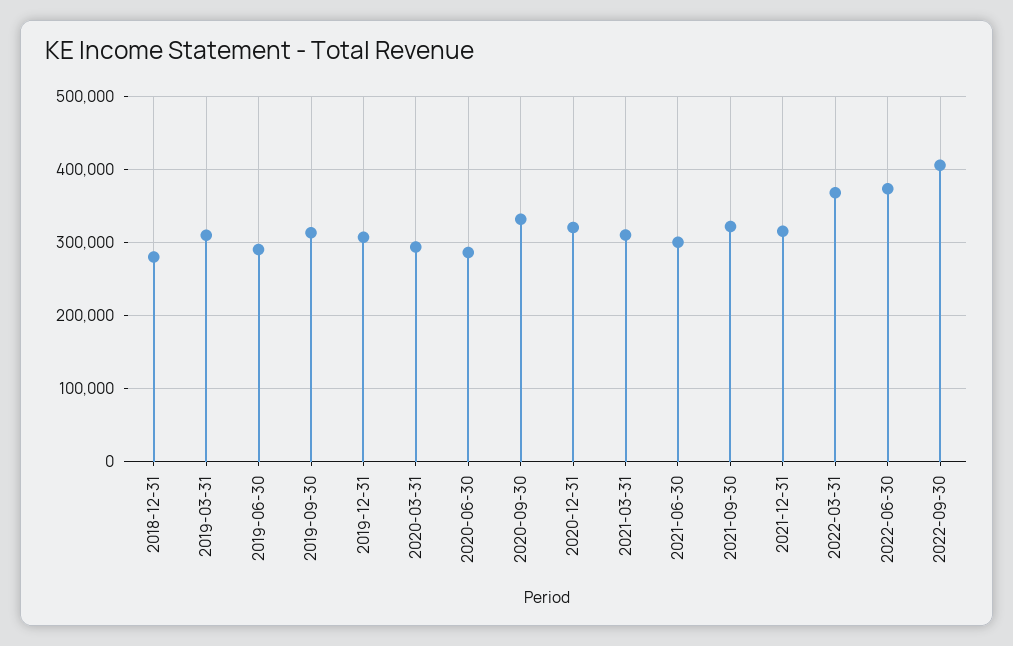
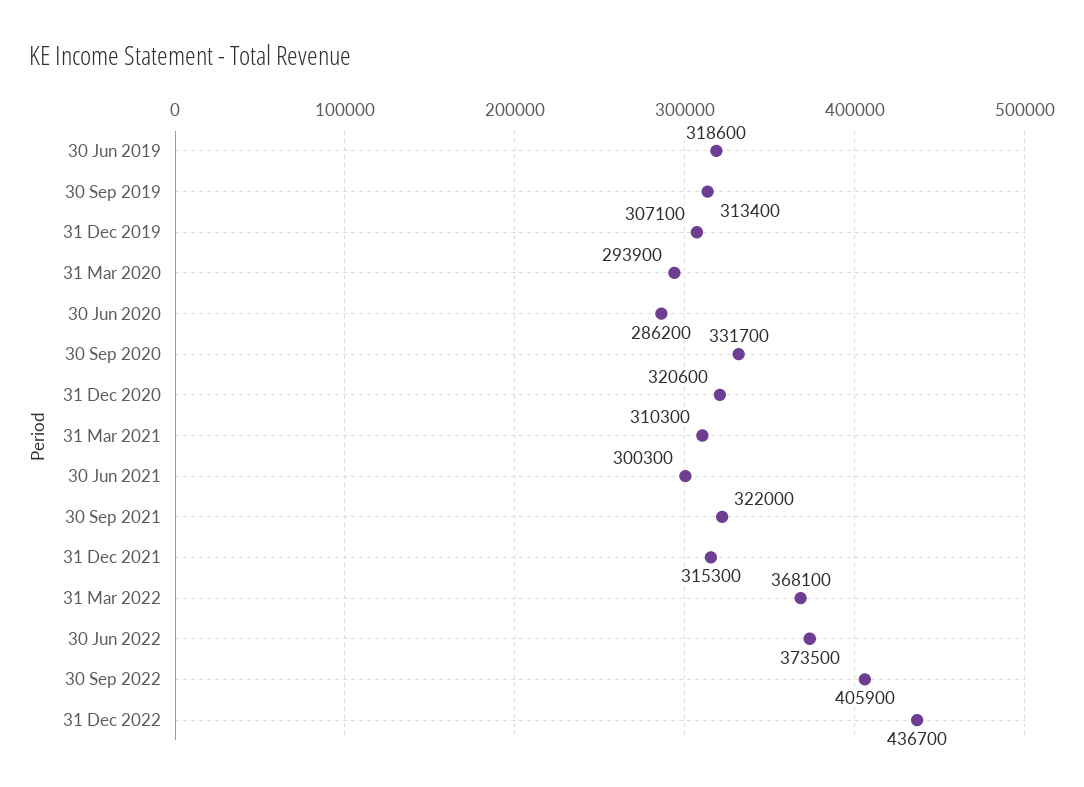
2018-12-31: 280000 -> none
2019-03-31: 310000 -> none
2019-06-30: 290000 -> 318600
31 Dec 2022: none -> 436700

